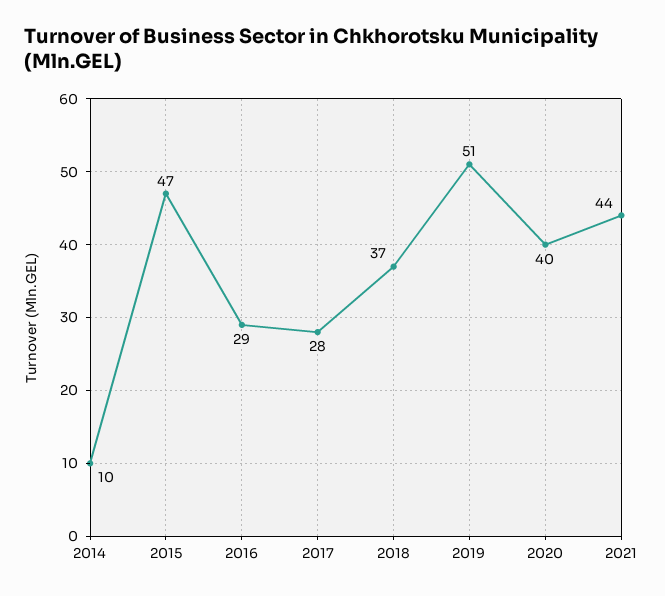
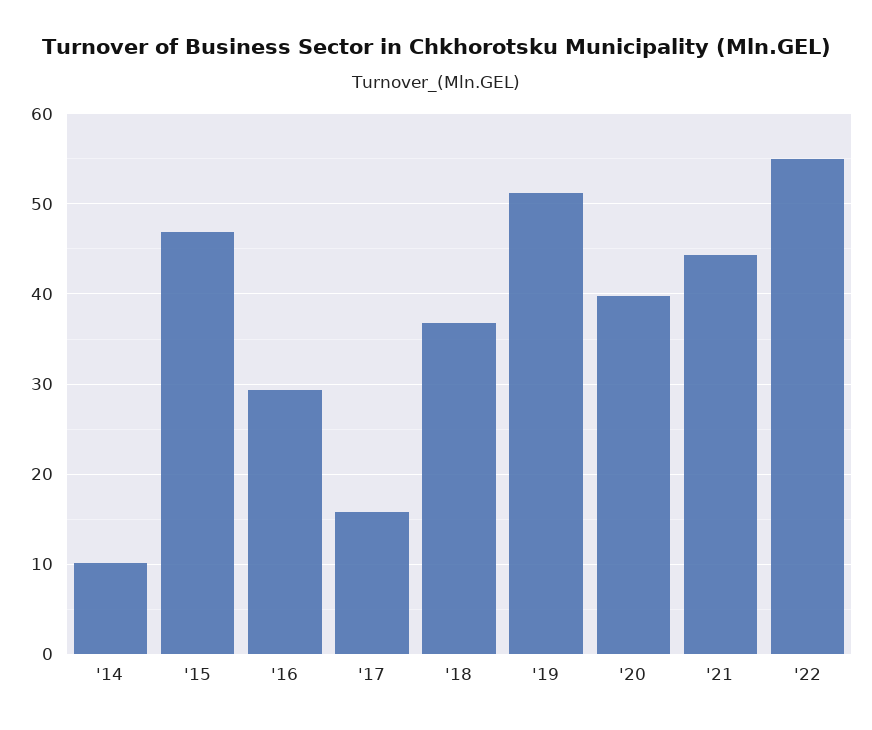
2017: 28 -> 16
'22: none -> 55

